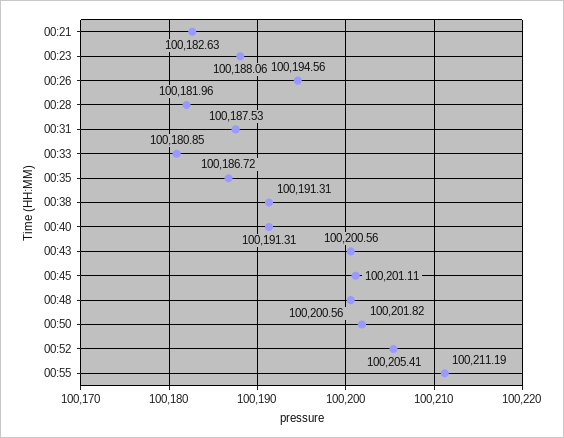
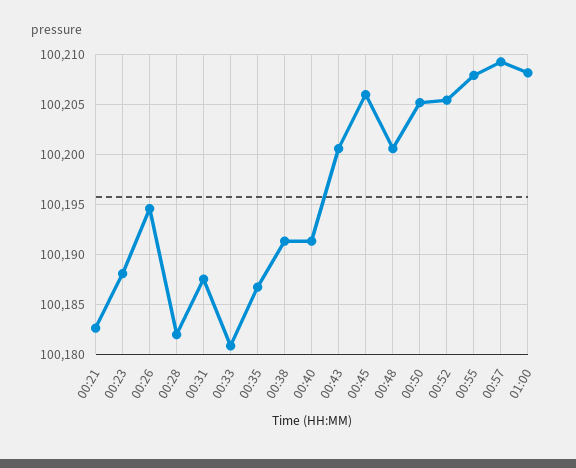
00:45: 100201.11 -> 100206
00:50: 100201.82 -> 100205
00:55: 100211.19 -> 100208
00:57: none -> 100209
01:00: none -> 100208

